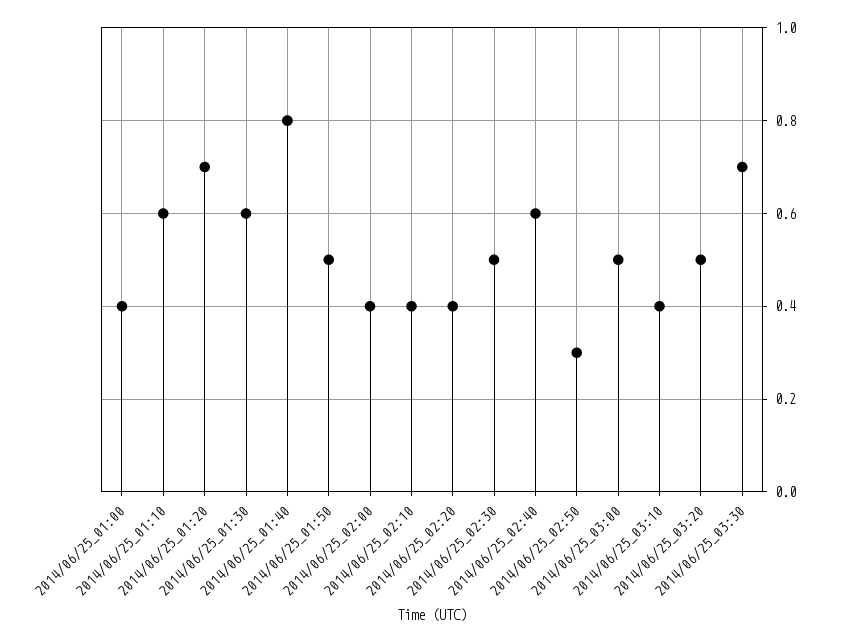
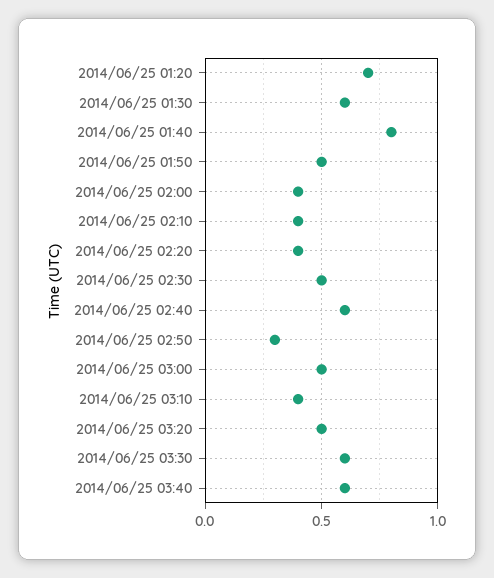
2014/06/25_01:00: 0.4 -> none
2014/06/25_01:10: 0.6 -> none
2014/06/25_03:30: 0.7 -> 0.6
2014/06/25 03:40: none -> 0.6

